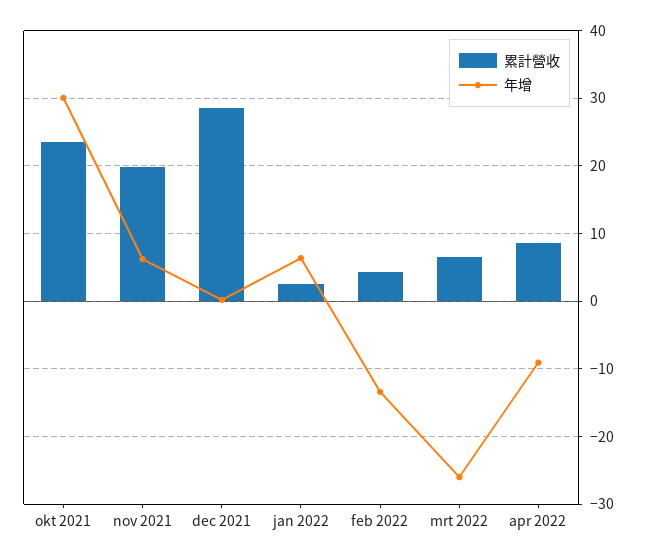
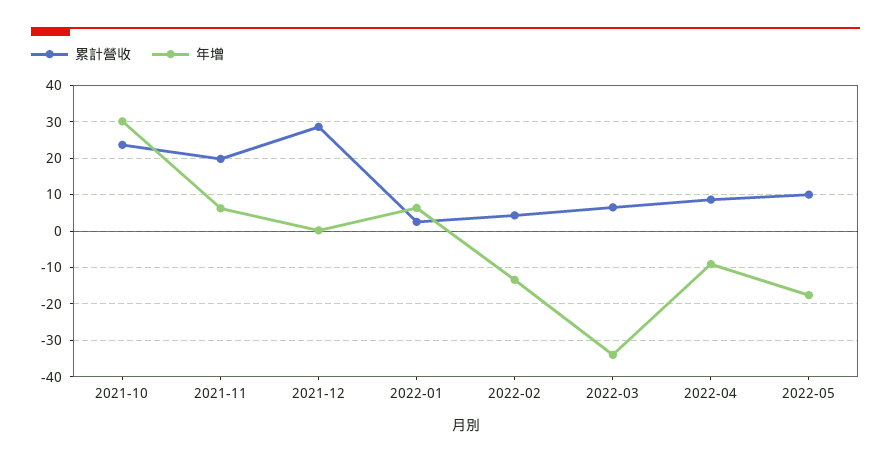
年增, mrt 2022: -26 -> -34
累計營收, 2022-05: none -> 10
年增, 2022-05: none -> -18

